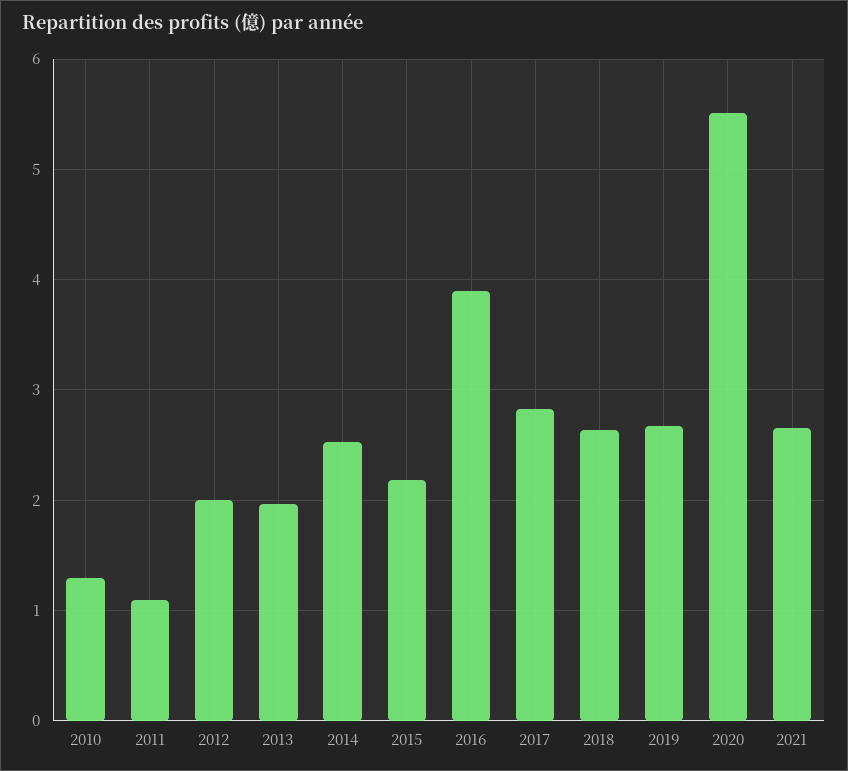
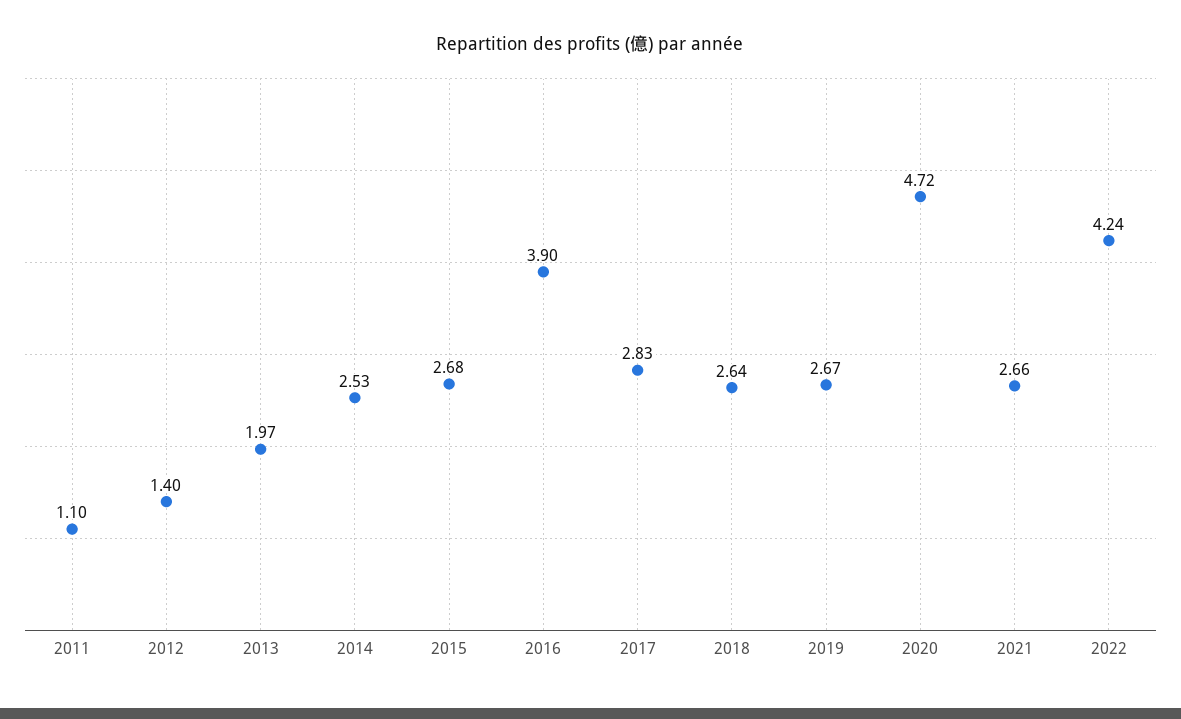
2010: 1.3 -> none
2012: 2 -> 1.4
2015: 2.2 -> 2.68
2020: 5.5 -> 4.72
2022: none -> 4.24

